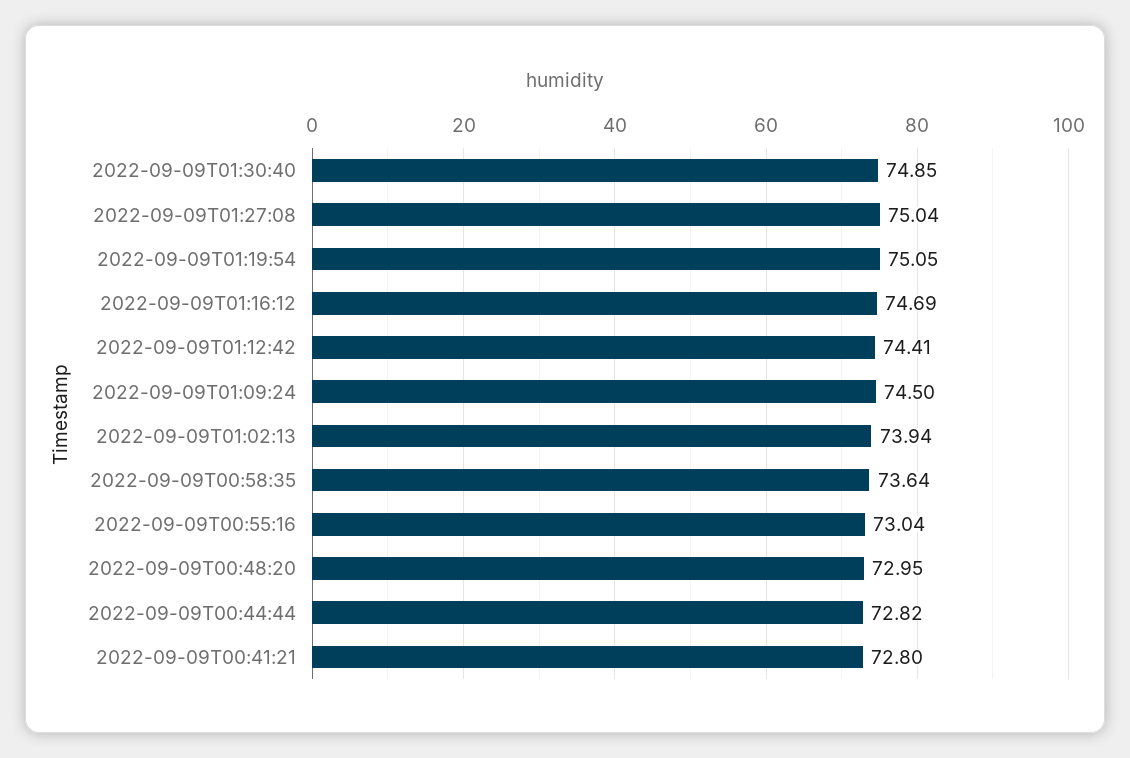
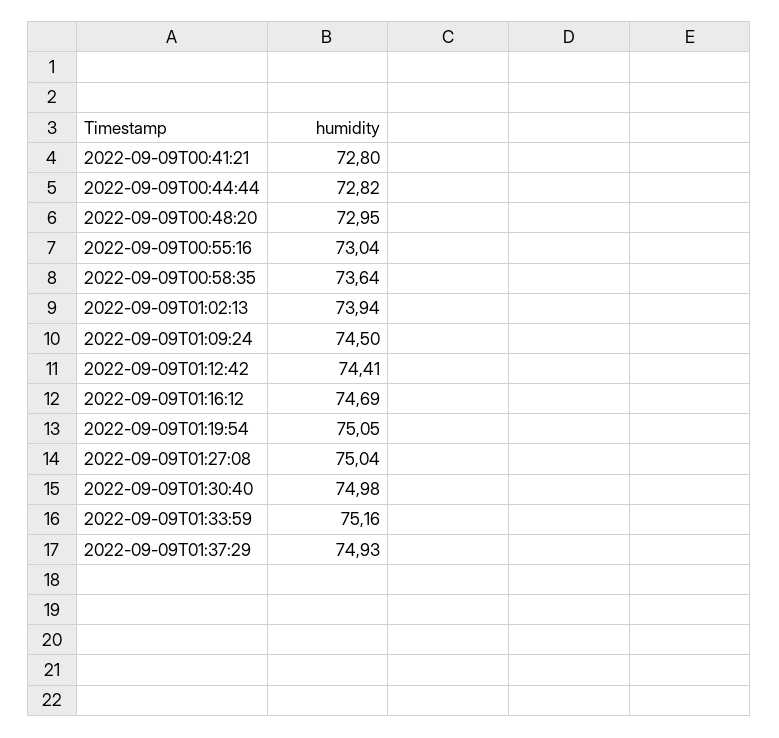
2022-09-09T01:30:40: 74.85 -> 74.98
2022-09-09T01:33:59: none -> 75.16
2022-09-09T01:37:29: none -> 74.93

